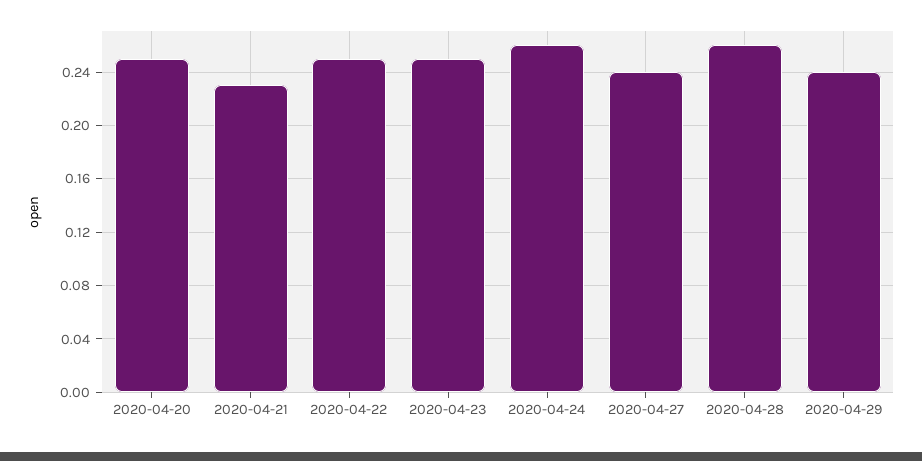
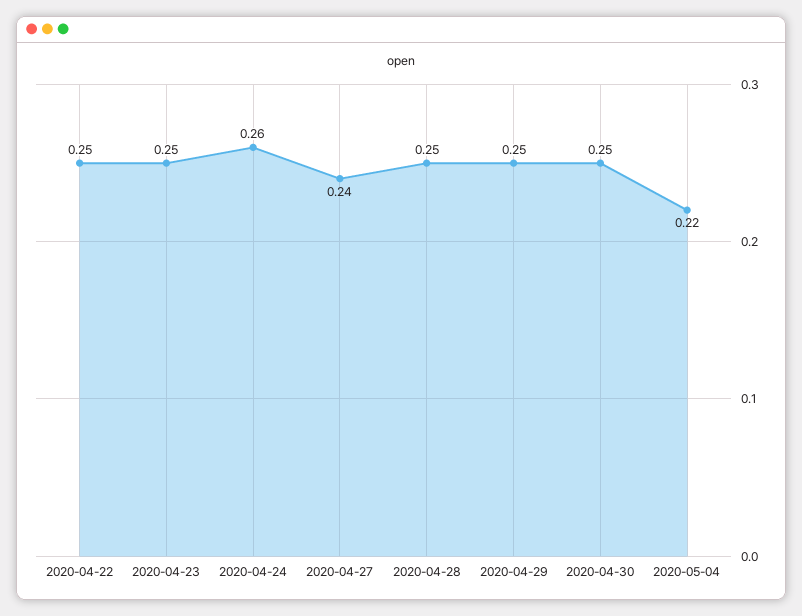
2020-04-20: 0.25 -> none
2020-04-21: 0.23 -> none
2020-04-28: 0.26 -> 0.25
2020-04-29: 0.24 -> 0.25
2020-04-30: none -> 0.25
2020-05-04: none -> 0.22

